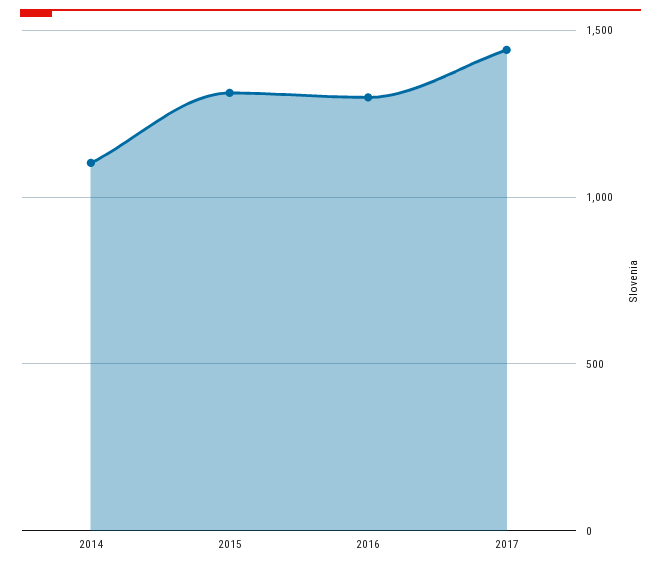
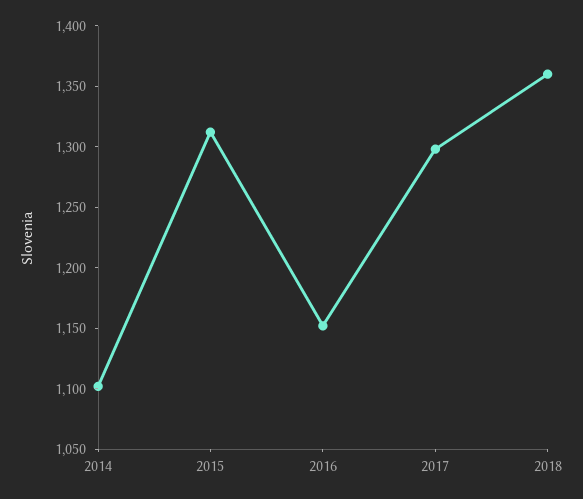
2016: 1300 -> 1150
2017: 1450 -> 1300
2018: none -> 1360

